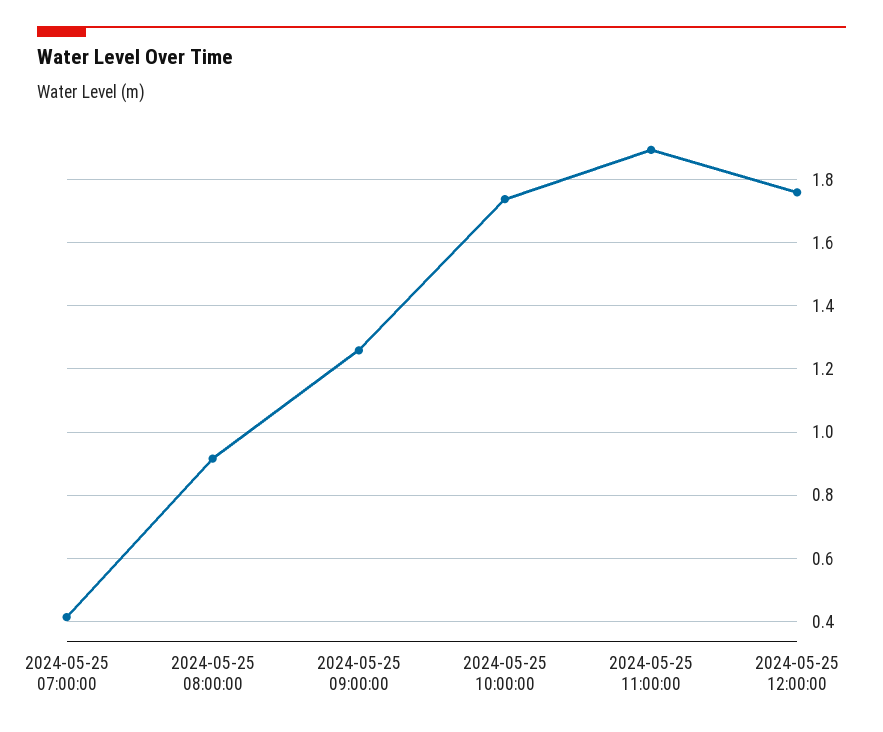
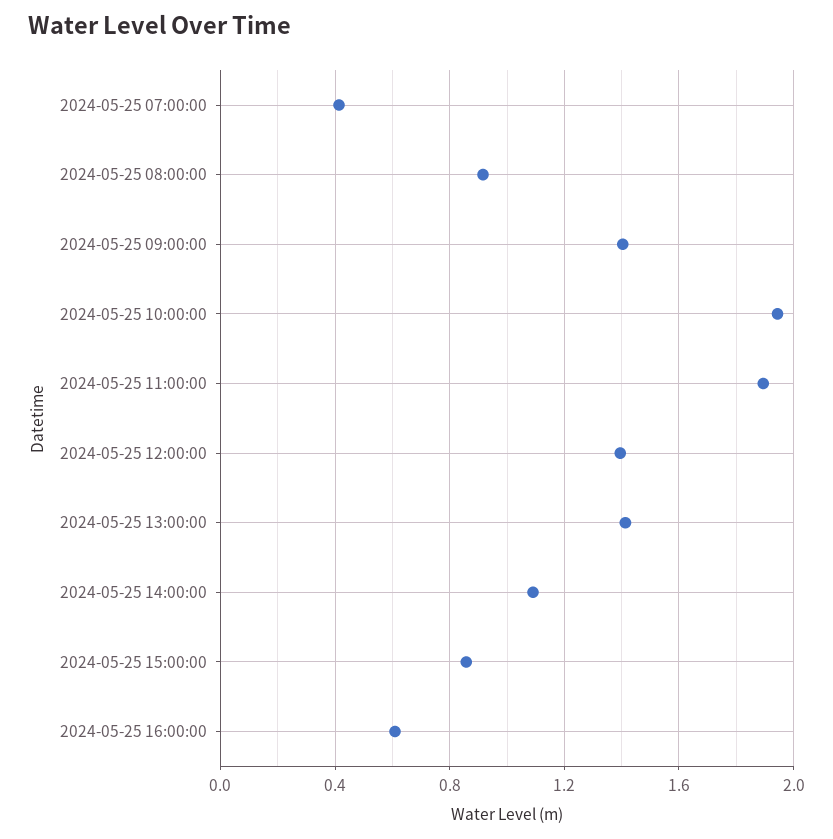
2024-05-25 09:00:00: 1.26 -> 1.4
2024-05-25 10:00:00: 1.74 -> 1.95
2024-05-25 12:00:00: 1.76 -> 1.4
2024-05-25 13:00:00: none -> 1.4
2024-05-25 14:00:00: none -> 1.1
2024-05-25 15:00:00: none -> 0.85
2024-05-25 16:00:00: none -> 0.6

